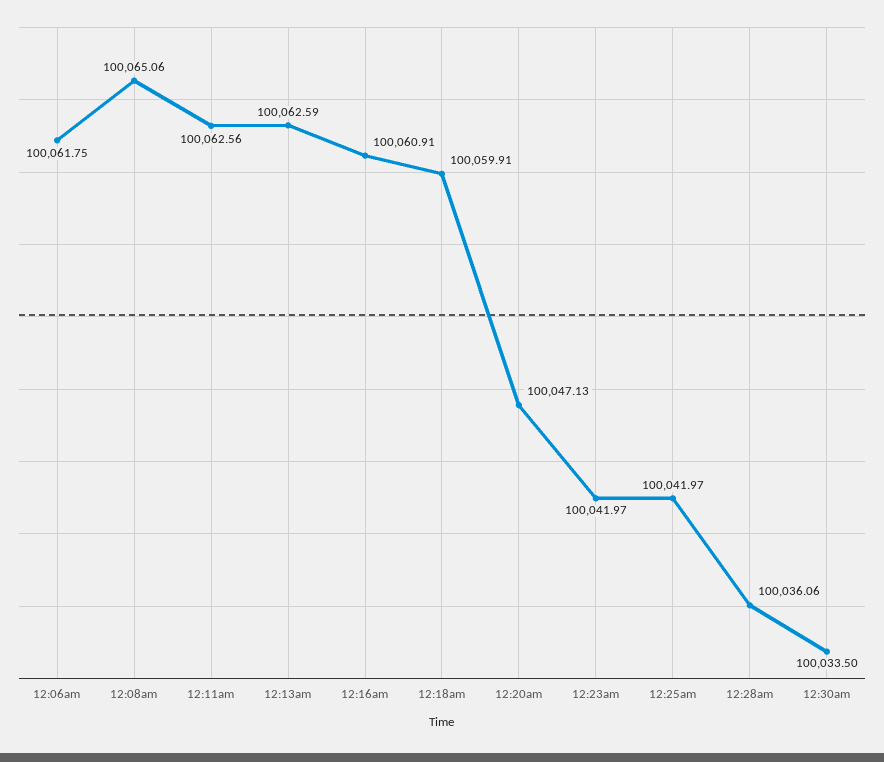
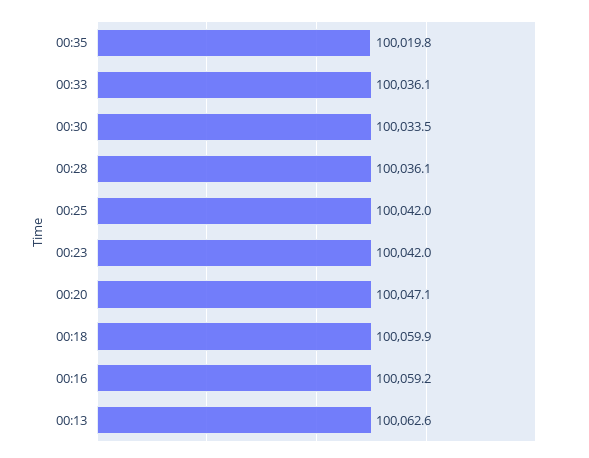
12:06am: 100061.75 -> none
12:08am: 100065.06 -> none
12:11am: 100062.56 -> none
12:16am: 100060.91 -> 100059.2
00:35: none -> 100019.8
00:33: none -> 100036.1

